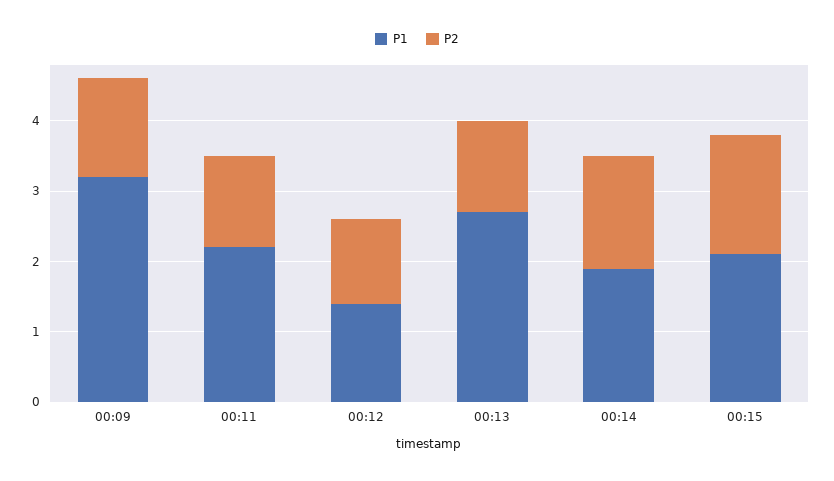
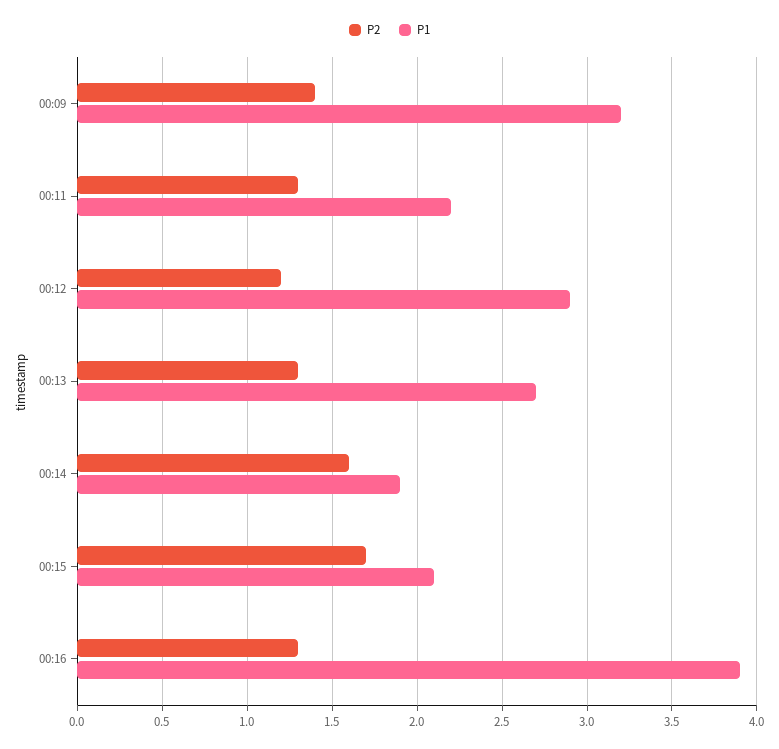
P1, 00:12: 1.5 -> 2.9
P2, 00:16: none -> 1.3
P1, 00:16: none -> 3.9

